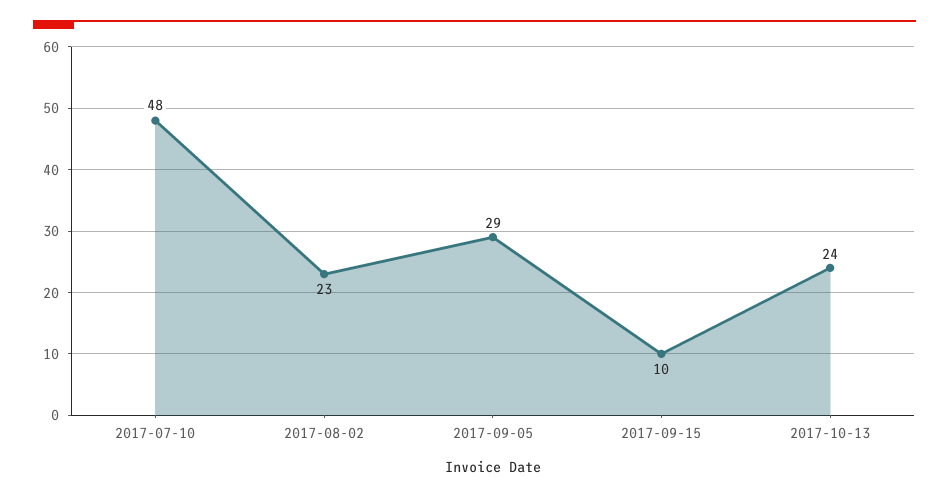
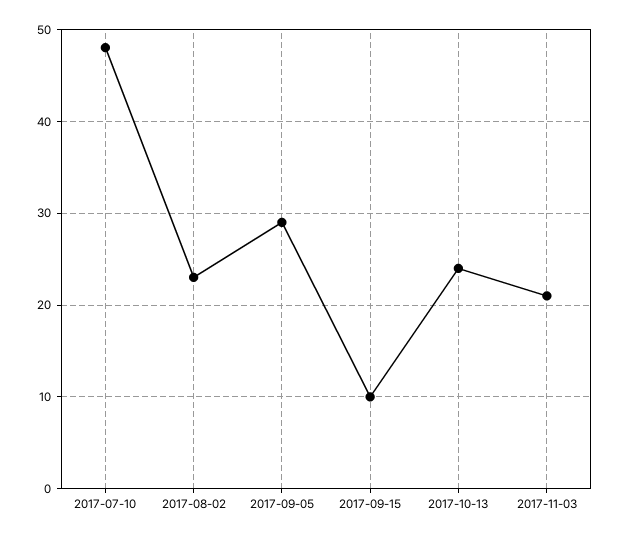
2017-11-03: none -> 21

